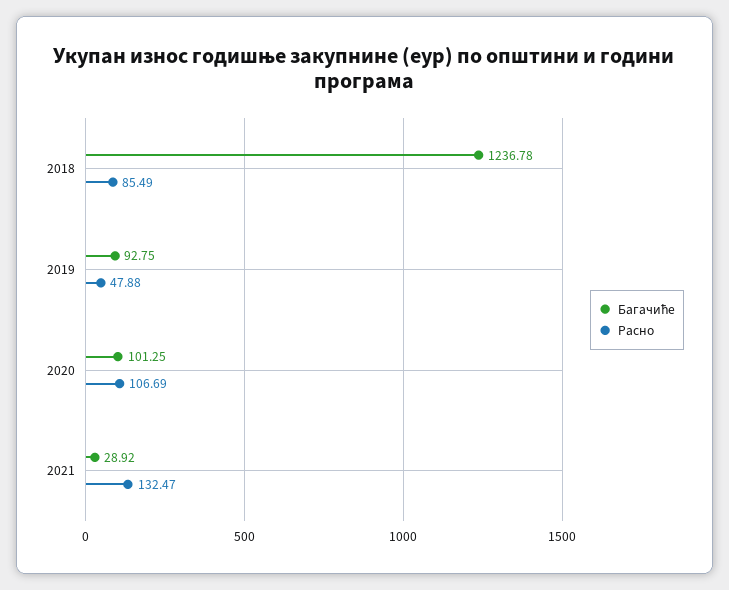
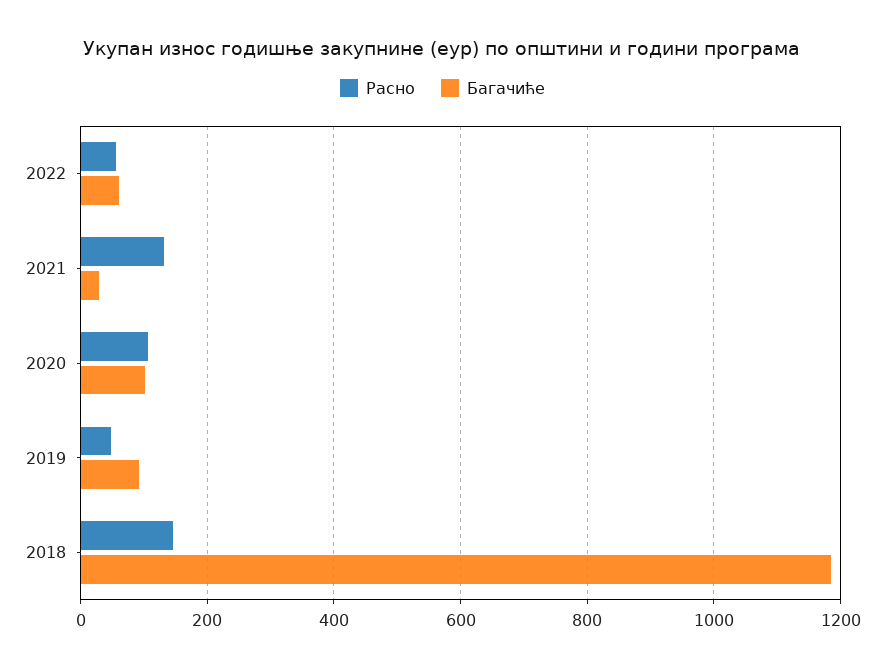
Багачиће, 2018: 1236.78 -> 1180
Расно, 2018: 85.49 -> 140
Расно, 2022: none -> 60
Багачиће, 2022: none -> 60

